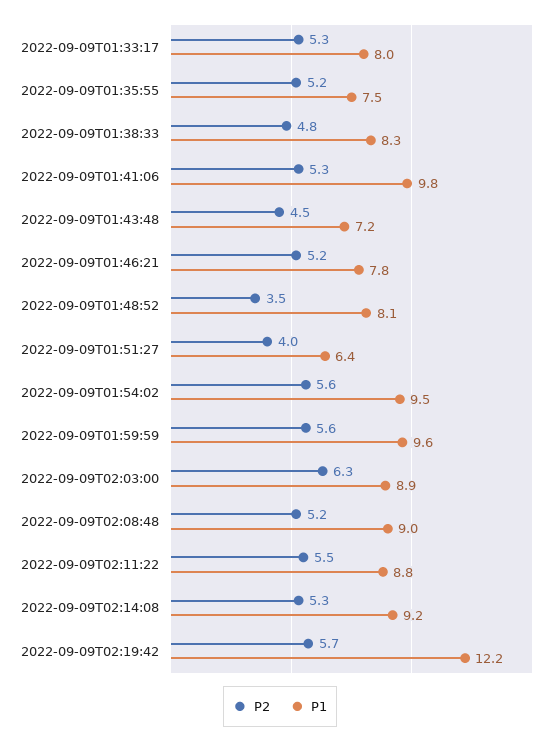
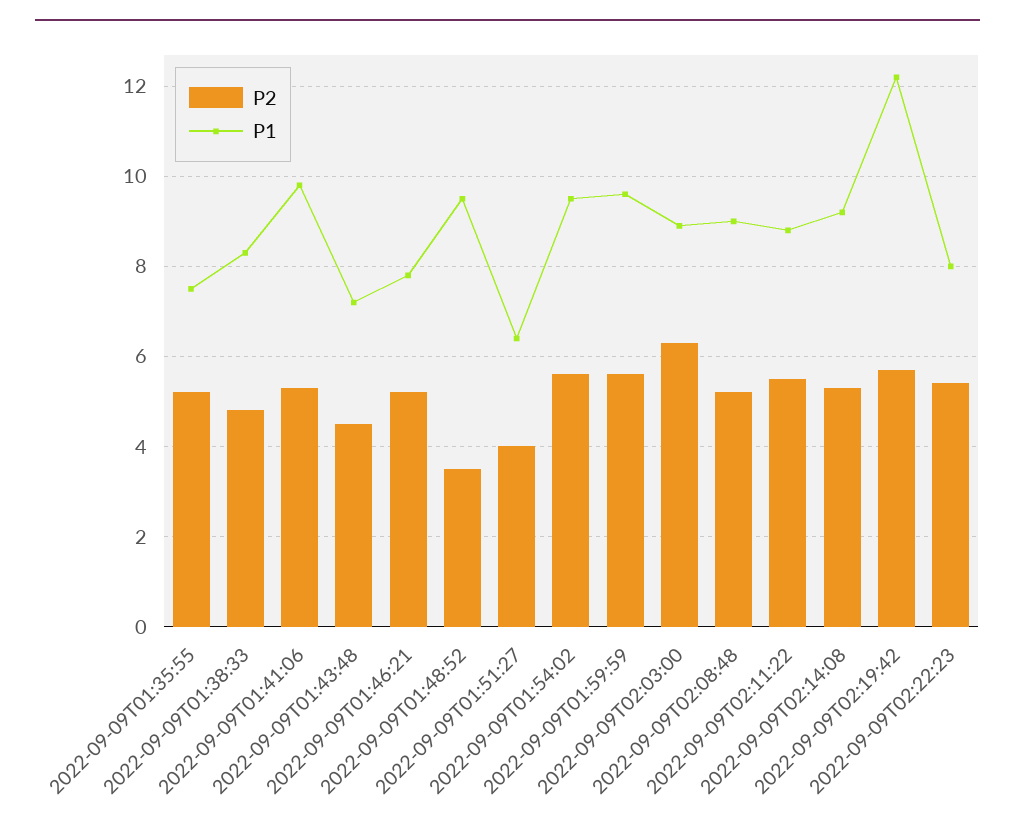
P2, 2022-09-09T01:33:17: 5.3 -> none
P1, 2022-09-09T01:33:17: 8 -> none
P1, 2022-09-09T01:48:52: 8.1 -> 9.5
P2, 2022-09-09T02:22:23: none -> 5.5
P1, 2022-09-09T02:22:23: none -> 8

